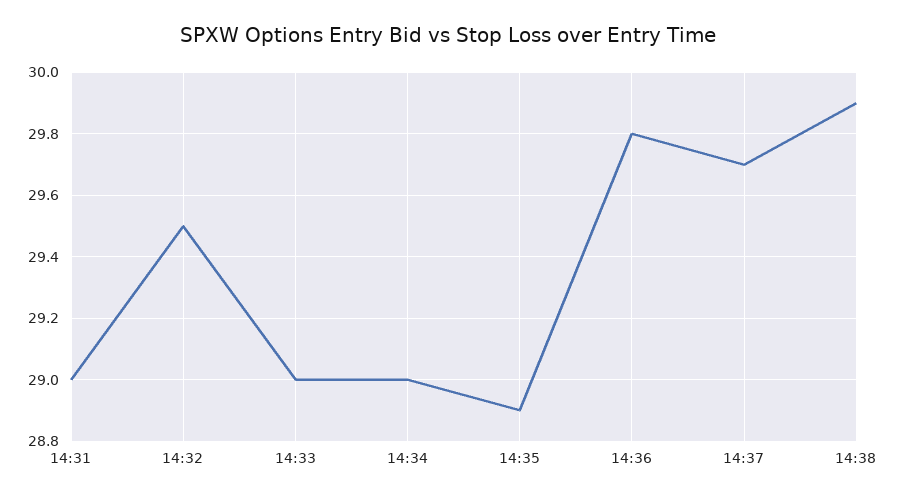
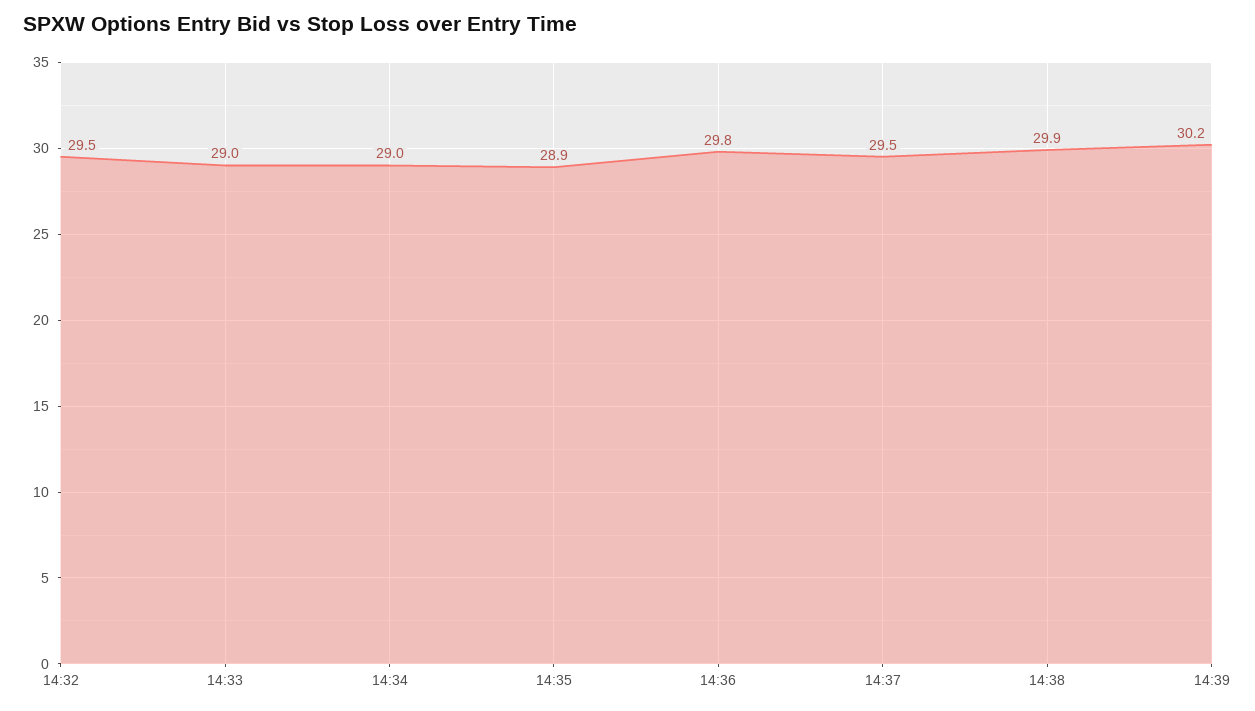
14:31: 29 -> none
14:37: 29.7 -> 29.5
14:39: none -> 30.2

